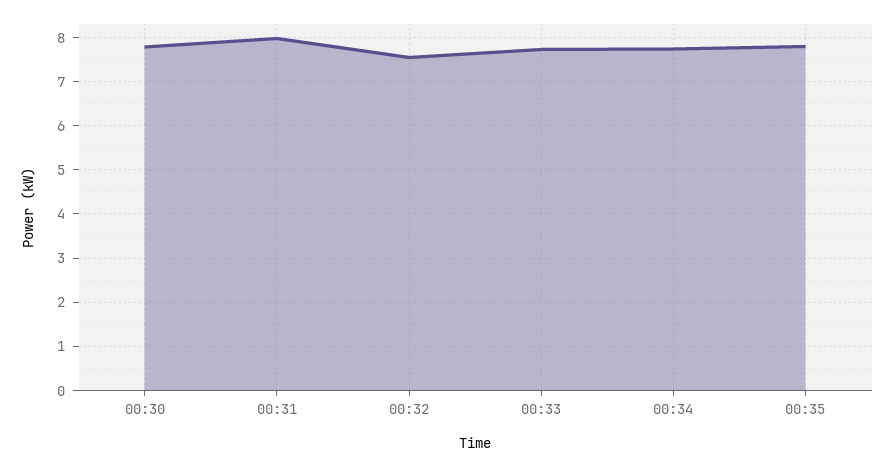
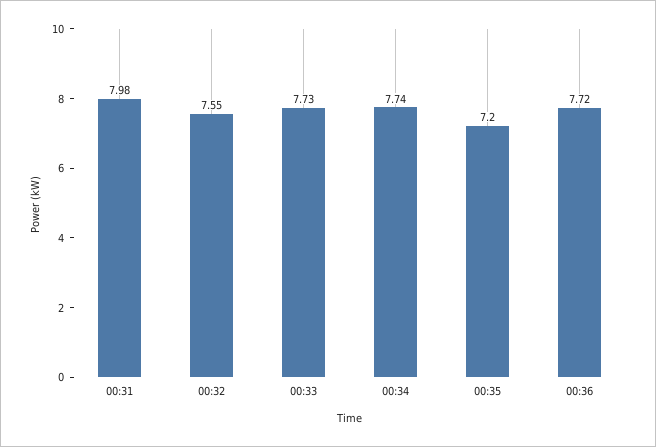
00:30: 7.8 -> none
00:35: 7.8 -> 7.2
00:36: none -> 7.72

